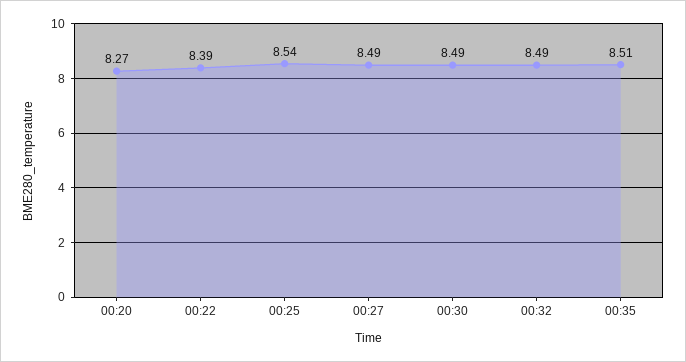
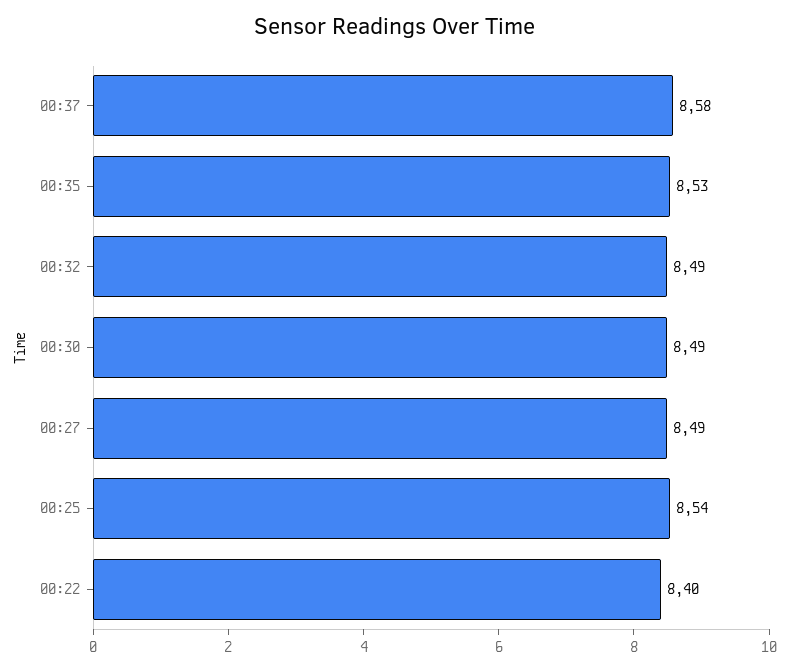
00:20: 8.27 -> none
00:22: 8.39 -> 8.4
00:35: 8.51 -> 8.53
00:37: none -> 8.58

